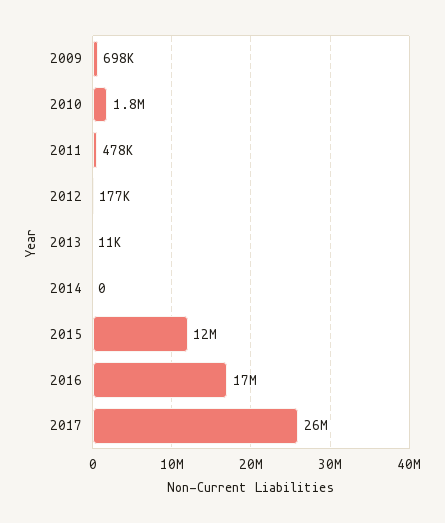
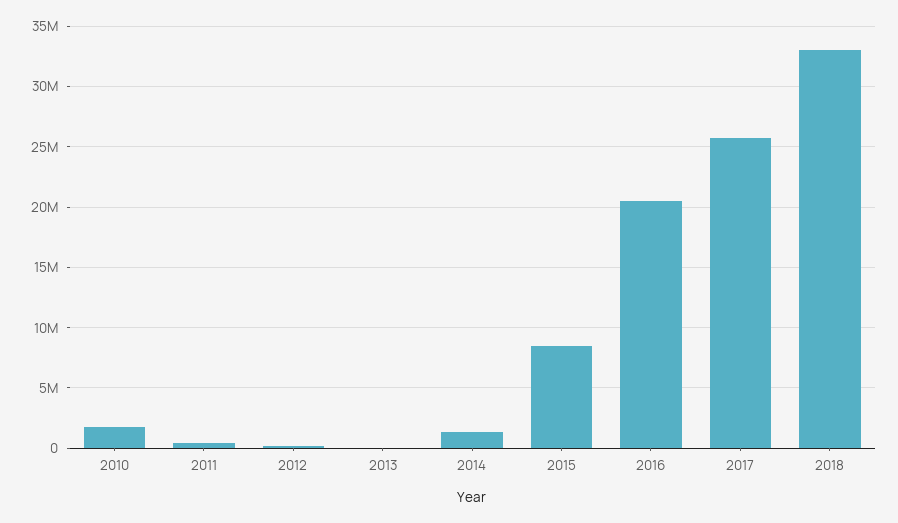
2009: 698000 -> none
2014: 0 -> 1500000
2015: 12000000 -> 8500000
2016: 17000000 -> 20500000
2018: none -> 33000000

